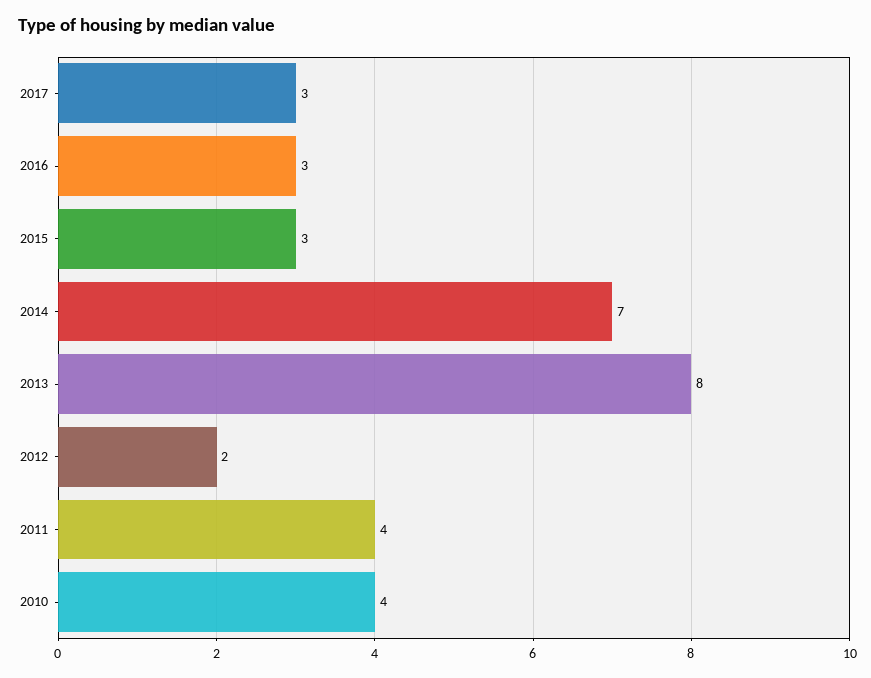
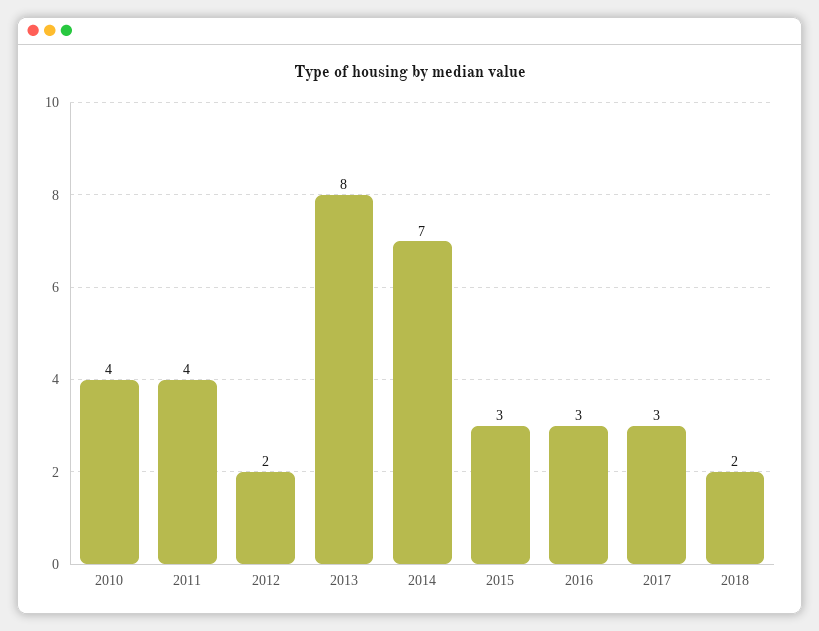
2018: none -> 2

